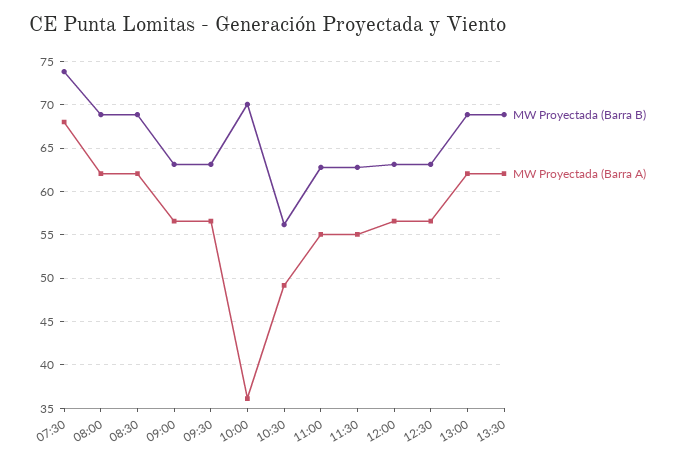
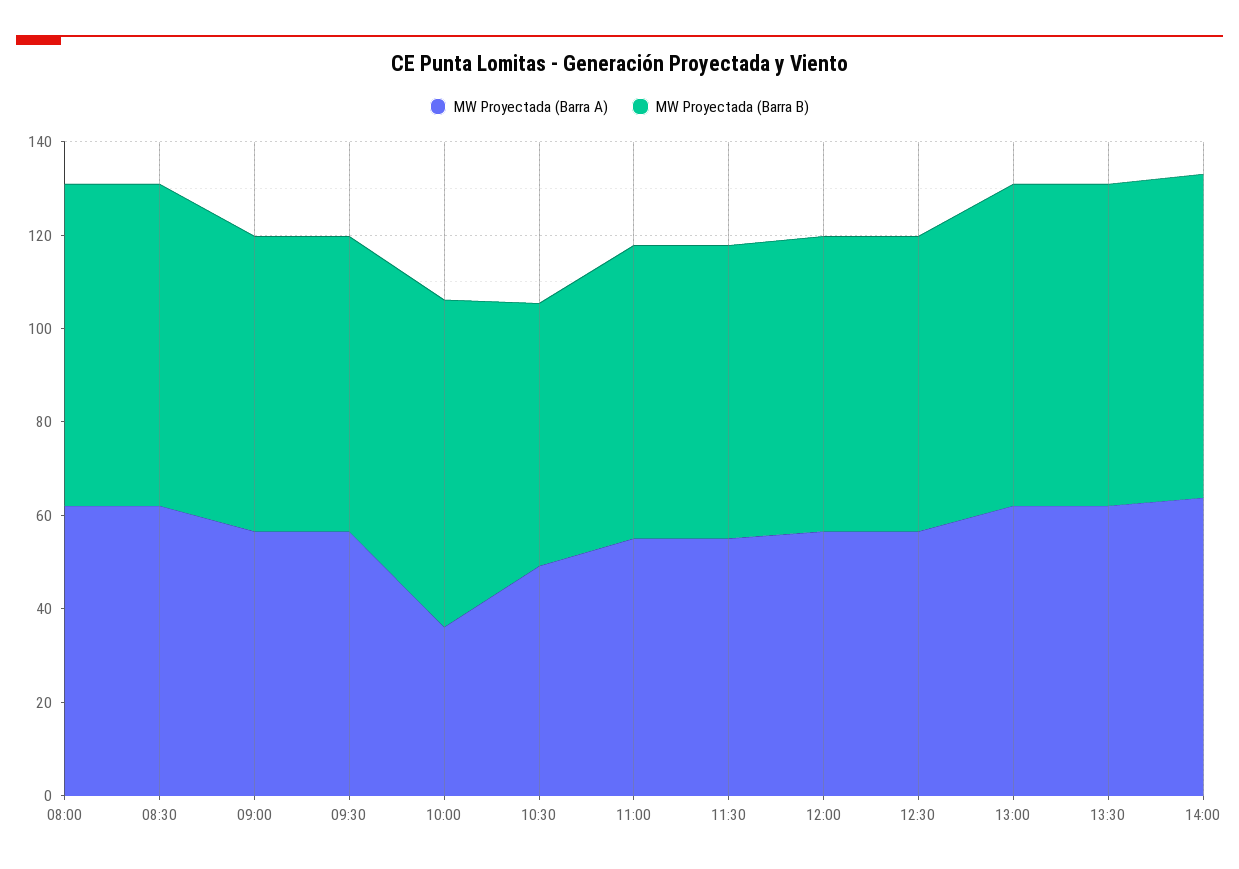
MW Proyectada (Barra B), 07:30: 74 -> none
MW Proyectada (Barra A), 07:30: 68 -> none
MW Proyectada (Barra A), 14:00: none -> 65
MW Proyectada (Barra B), 14:00: none -> 70

